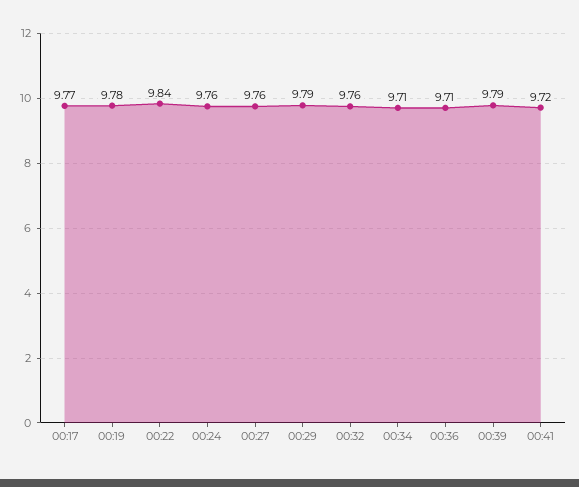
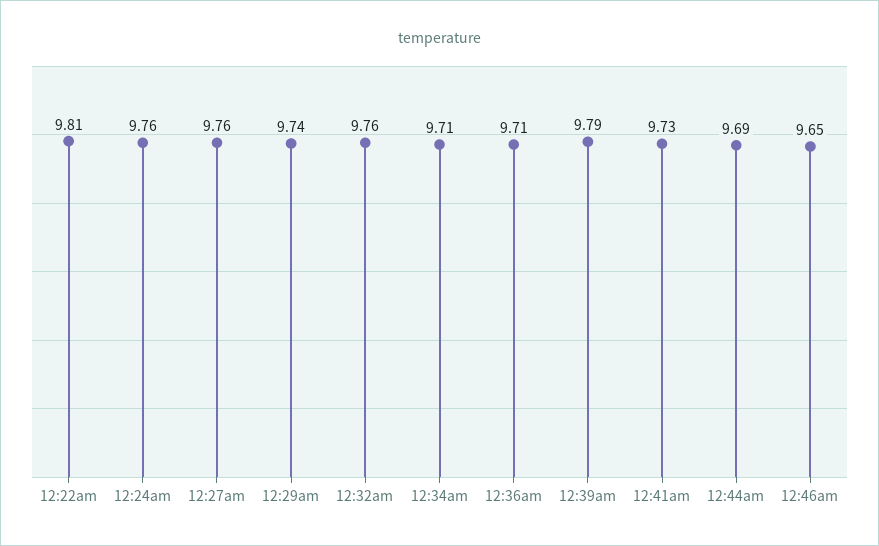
00:17: 9.77 -> none
00:19: 9.78 -> none
00:22: 9.84 -> 9.81
00:29: 9.79 -> 9.74
00:41: 9.72 -> 9.73
12:44am: none -> 9.69
12:46am: none -> 9.65

